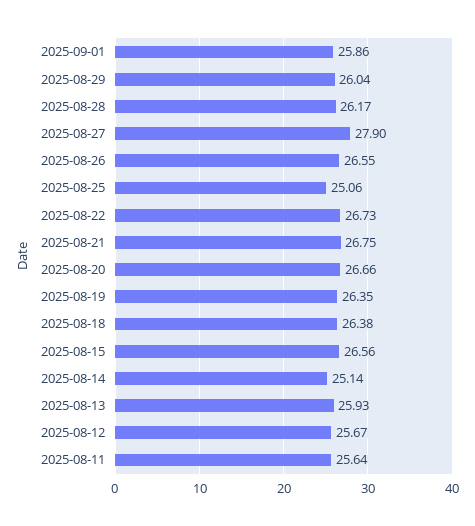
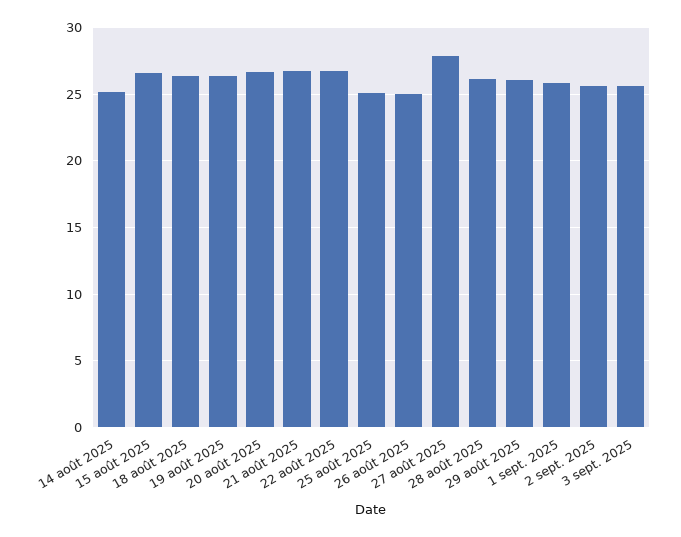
2025-08-26: 26.55 -> 25
2025-08-13: 25.93 -> none
2025-08-12: 25.67 -> none
2025-08-11: 25.64 -> none
2 sept. 2025: none -> 25.5
3 sept. 2025: none -> 25.5

